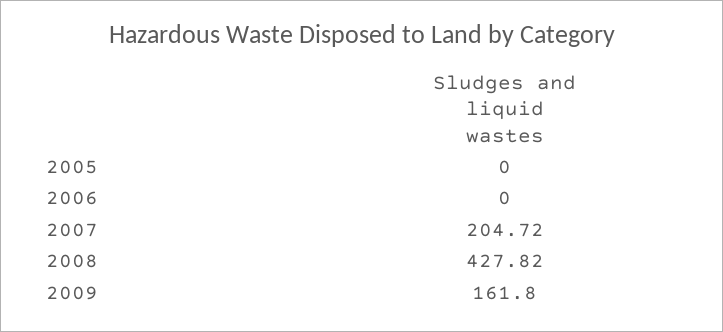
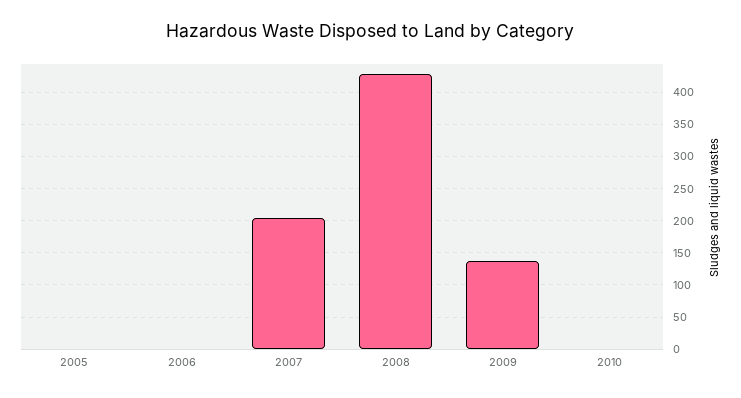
2009: 161.8 -> 140
2010: none -> 0

